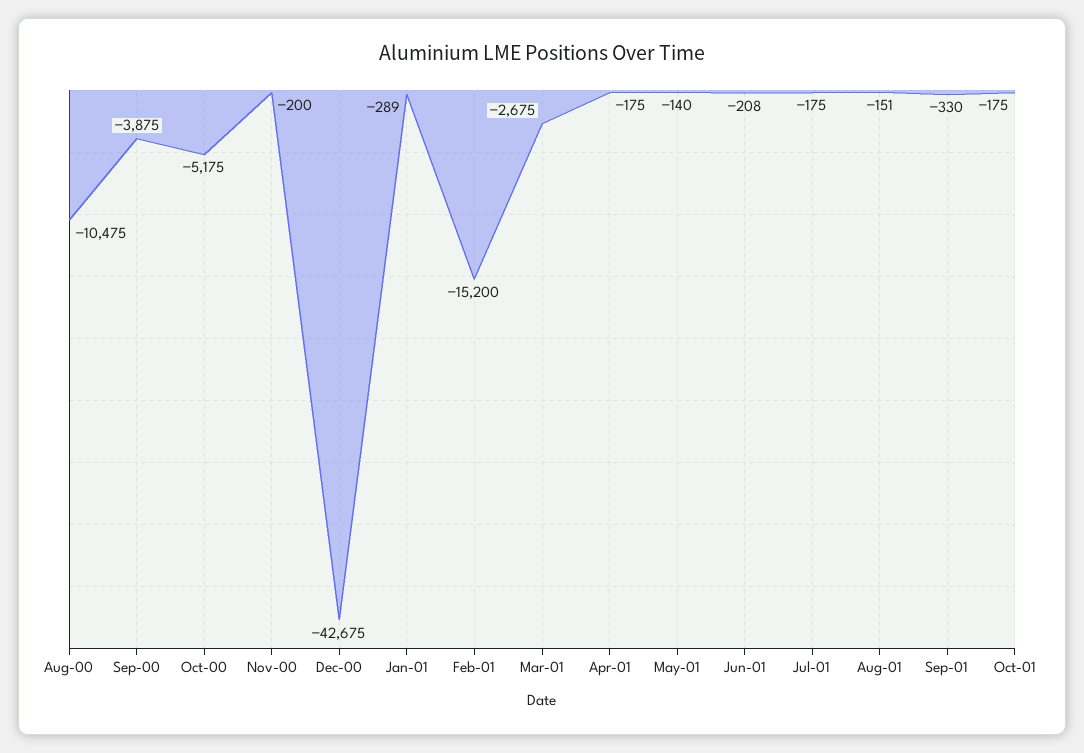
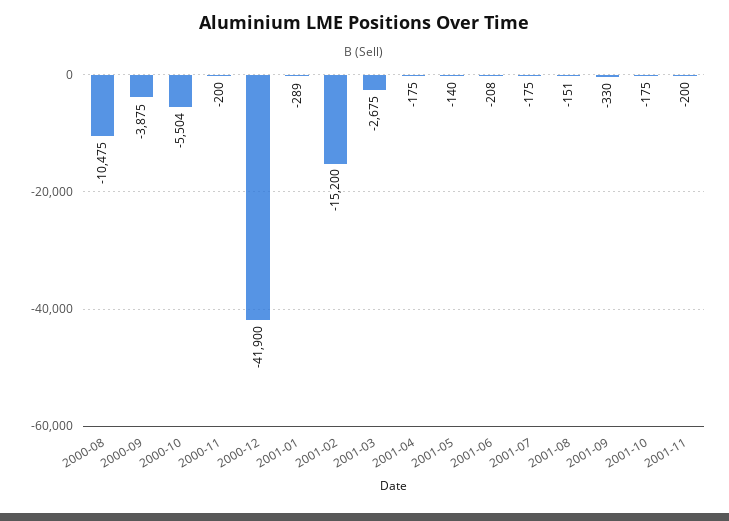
Oct-00: -5175 -> -5504
Dec-00: -42675 -> -41900
2001-11: none -> -200

